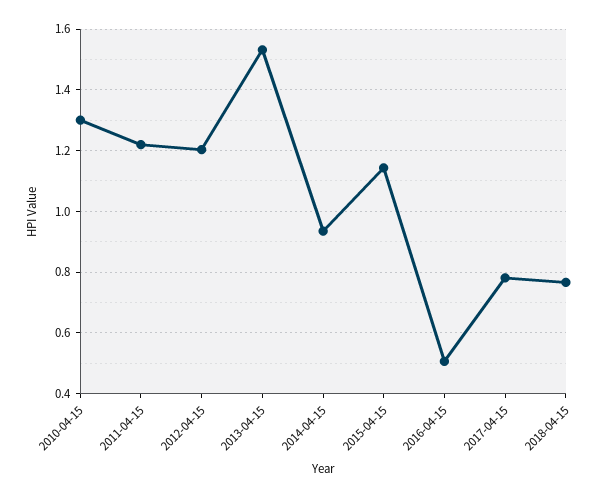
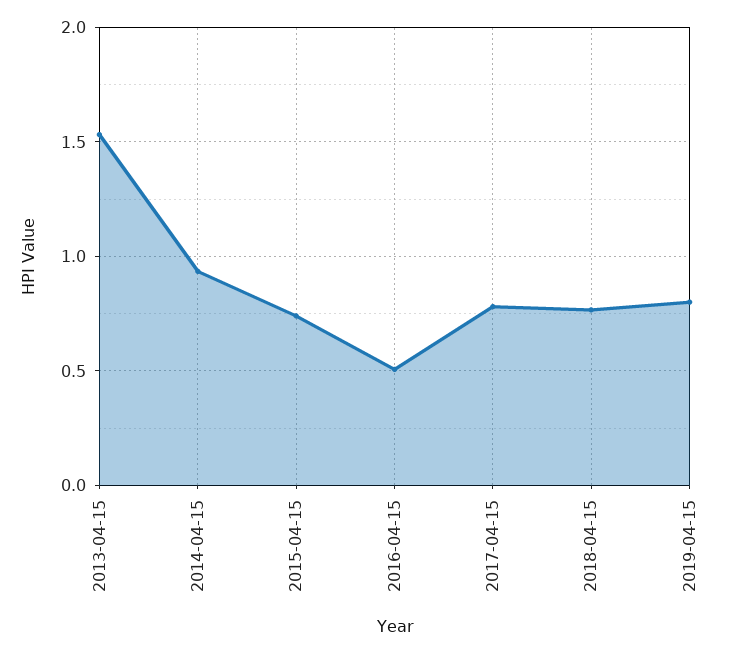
2010-04-15: 1.3 -> none
2011-04-15: 1.22 -> none
2012-04-15: 1.2 -> none
2015-04-15: 1.14 -> 0.75
2019-04-15: none -> 0.8

